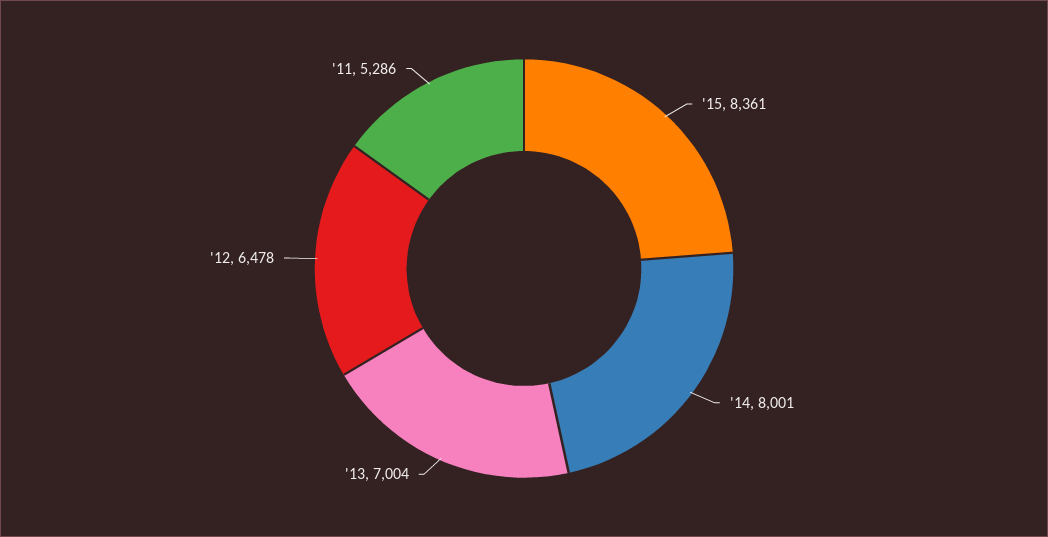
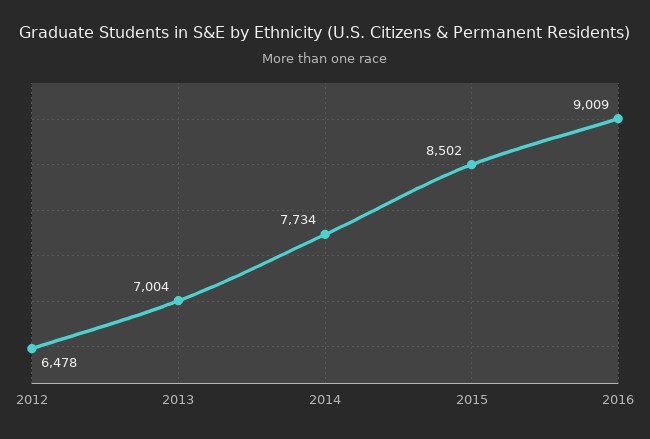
'15: 8361 -> 8502
'14: 8001 -> 7734
'11: 5286 -> none
2016: none -> 9009

